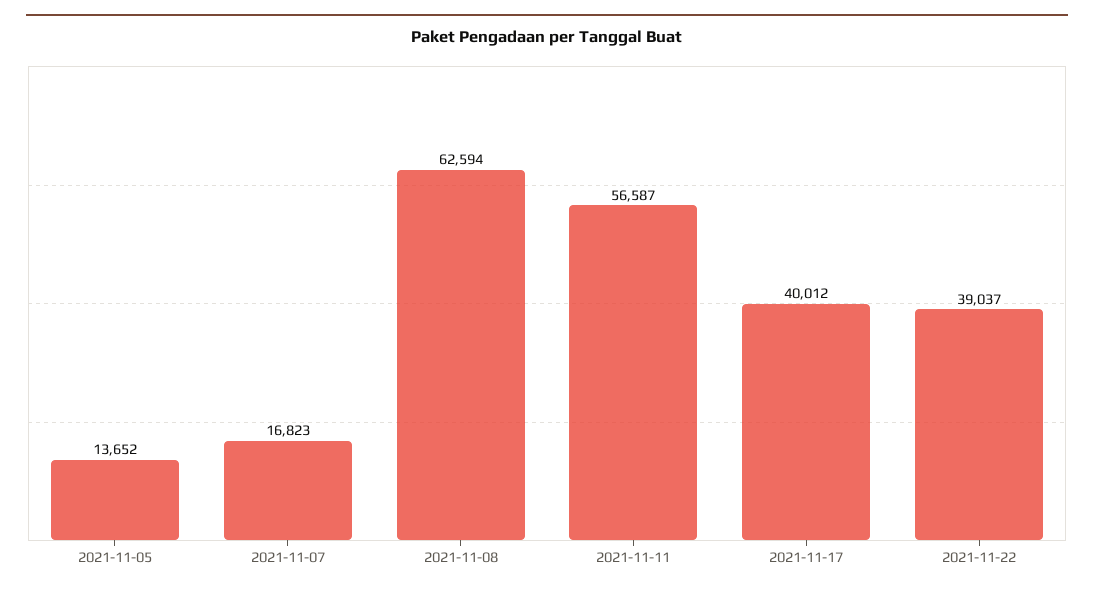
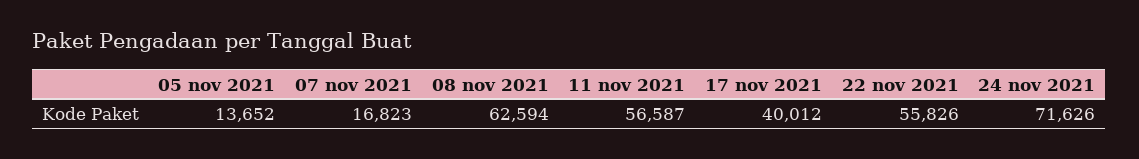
2021-11-22: 39037 -> 55826
24 nov 2021: none -> 71626

